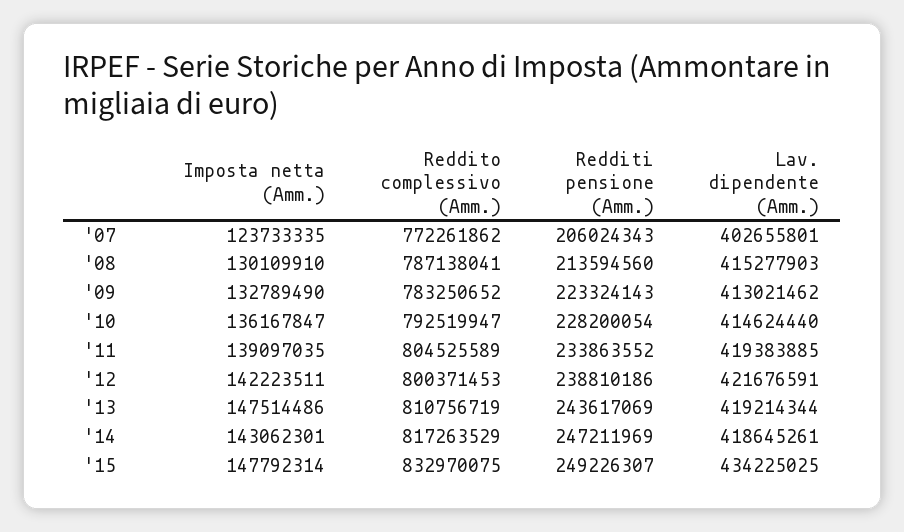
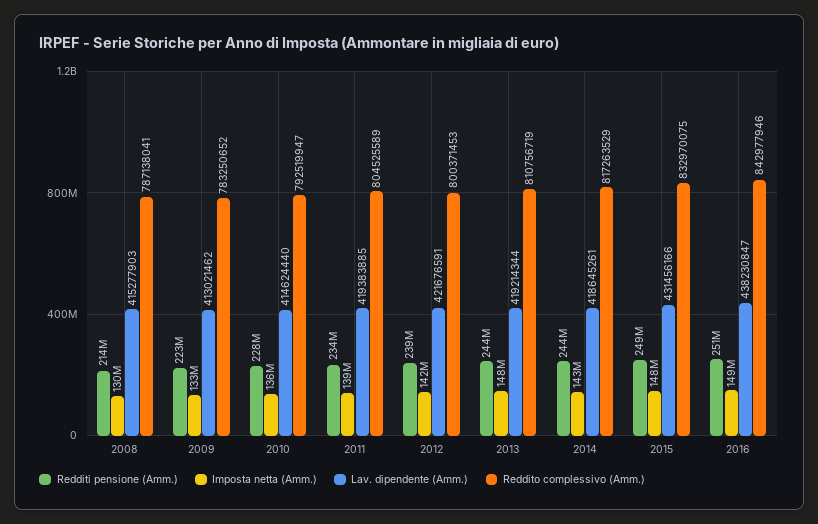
Imposta netta (Amm.), '07: 123733335 -> none
Reddito complessivo (Amm.), '07: 772261862 -> none
Redditi pensione (Amm.), '07: 206024343 -> none
Lav. dipendente (Amm.), '07: 402655801 -> none
Redditi pensione (Amm.), '14: 247211969 -> 244000000
Lav. dipendente (Amm.), '15: 434225025 -> 431456166
Redditi pensione (Amm.), 2016: none -> 251000000
Imposta netta (Amm.), 2016: none -> 149000000
Lav. dipendente (Amm.), 2016: none -> 438230847
Reddito complessivo (Amm.), 2016: none -> 842977946

